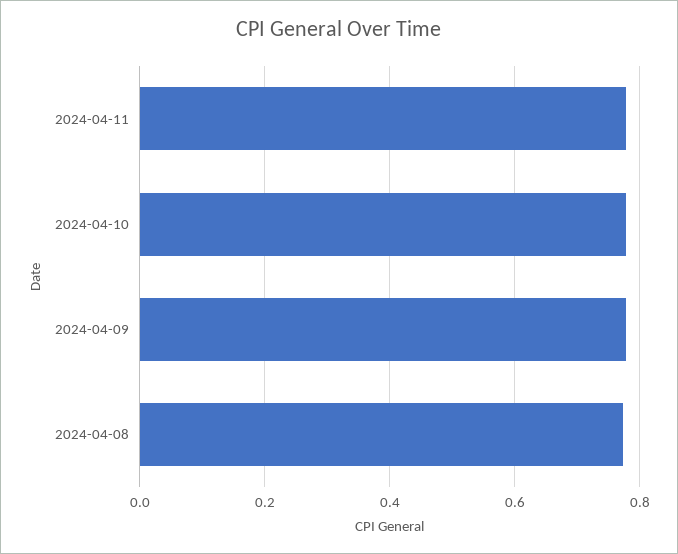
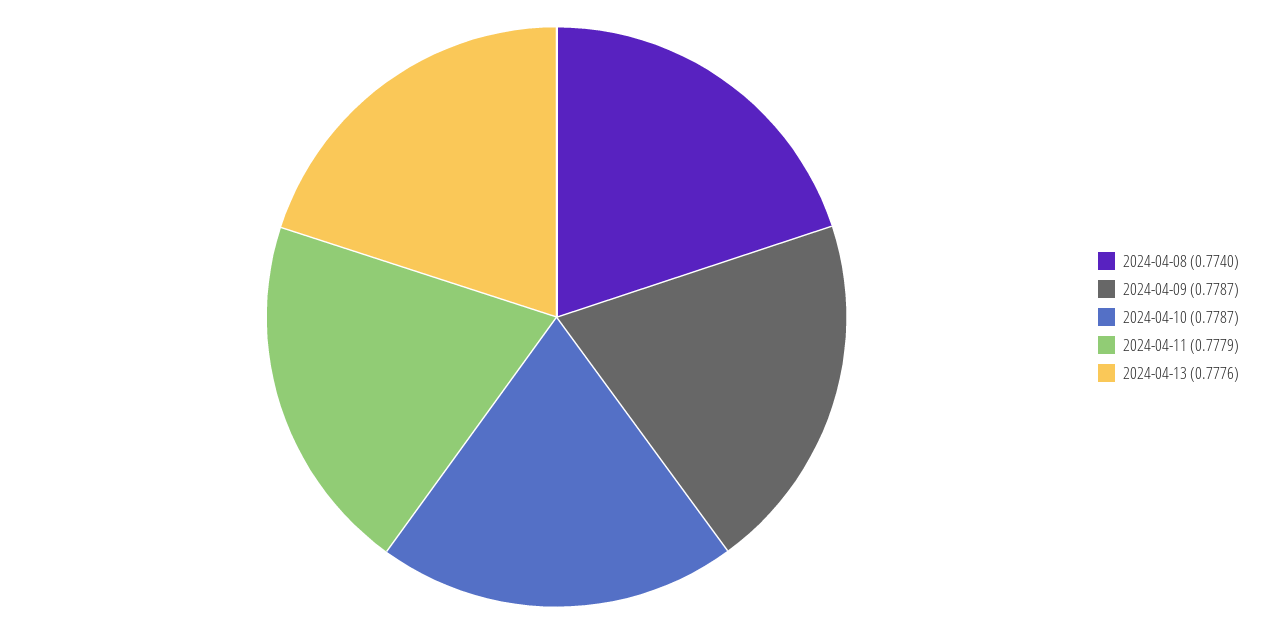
2024-04-13: none -> 0.7776

